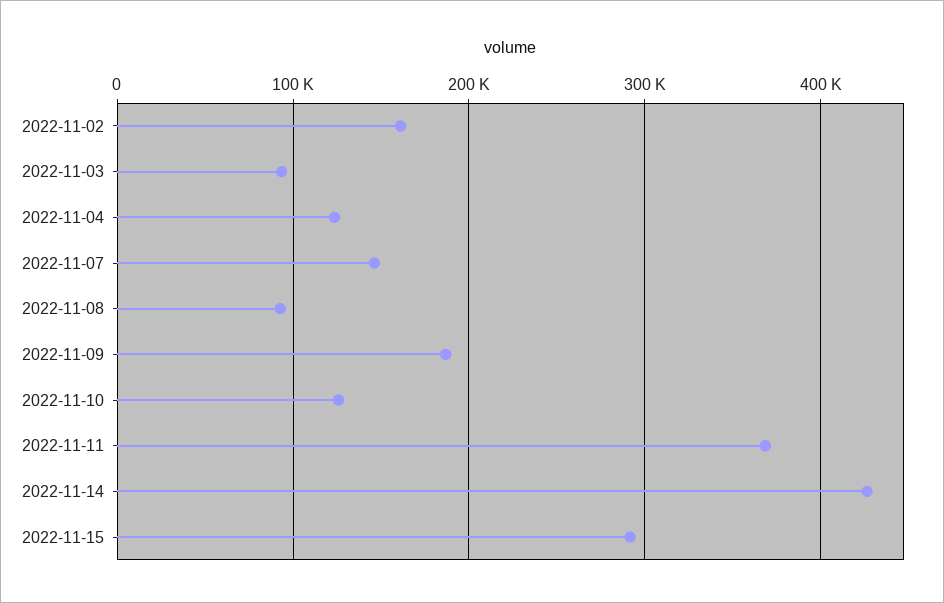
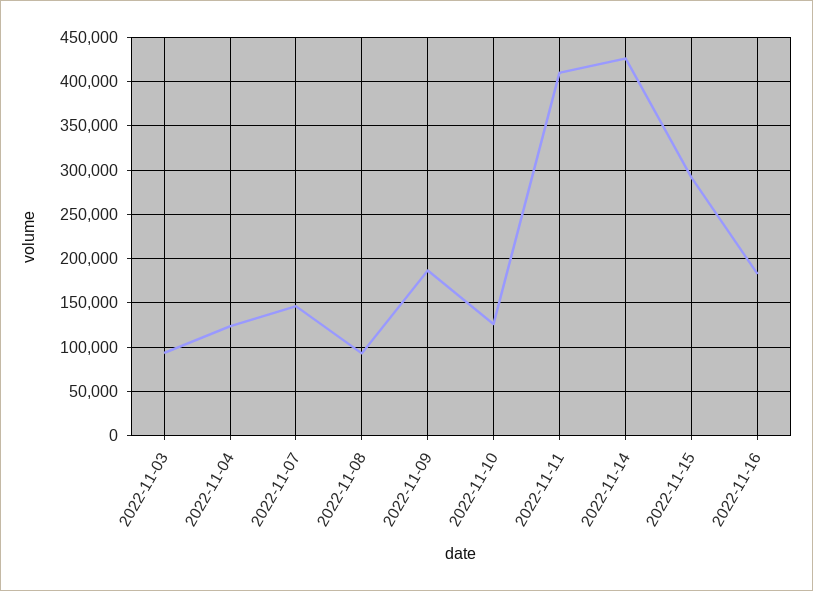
2022-11-02: 160000 -> none
2022-11-11: 370000 -> 410000
2022-11-16: none -> 180000

